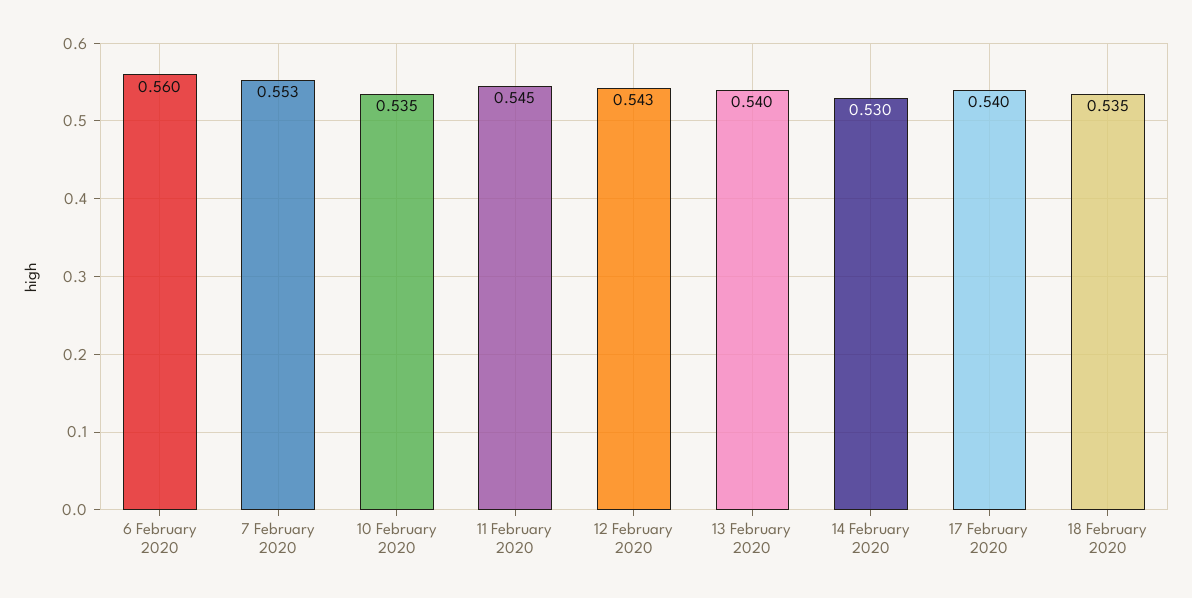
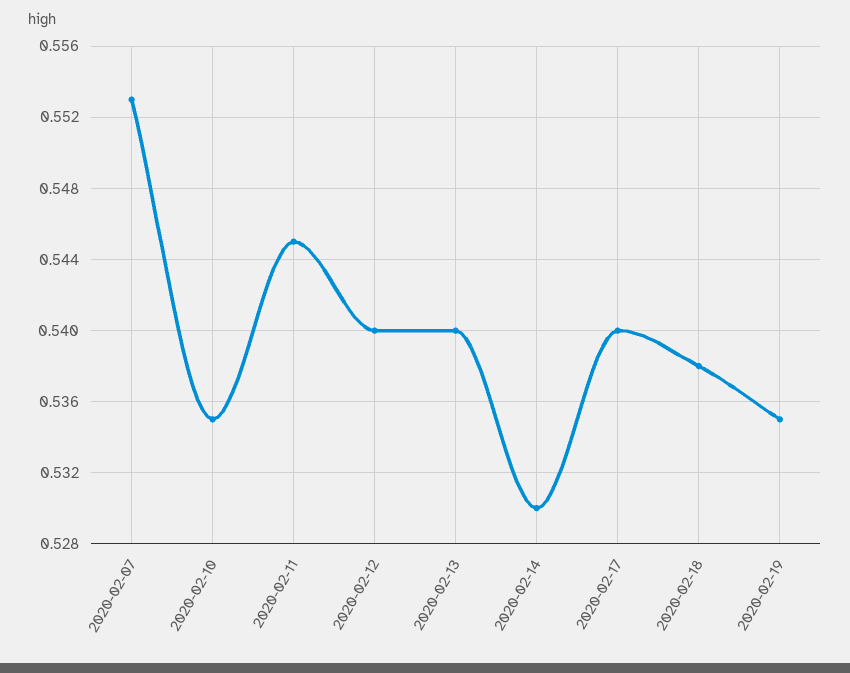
6 February 2020: 0.56 -> none
12 February 2020: 0.543 -> 0.54
18 February 2020: 0.535 -> 0.538
2020-02-19: none -> 0.535

